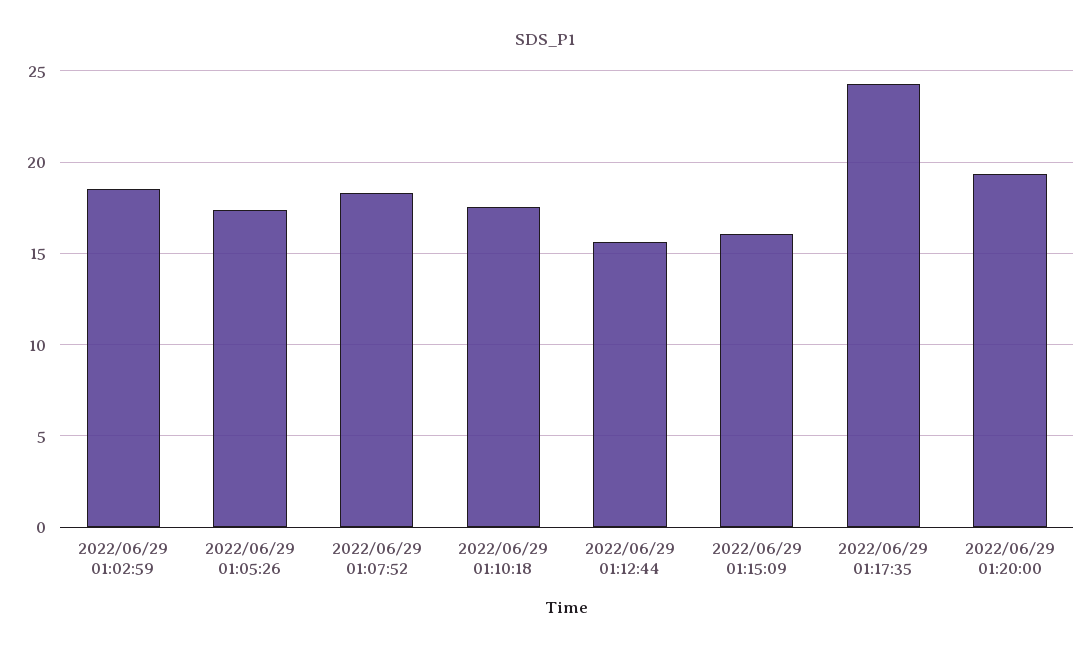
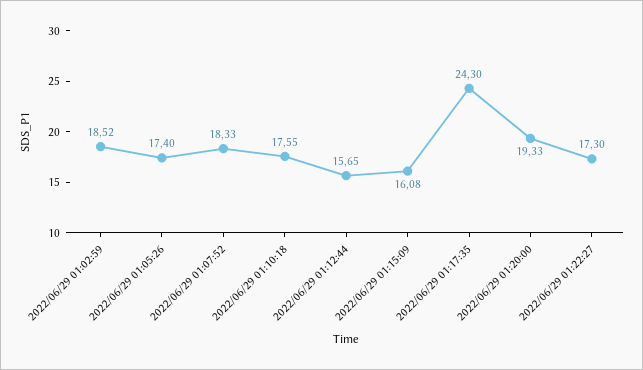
2022/06/29 01:22:27: none -> 17.3

